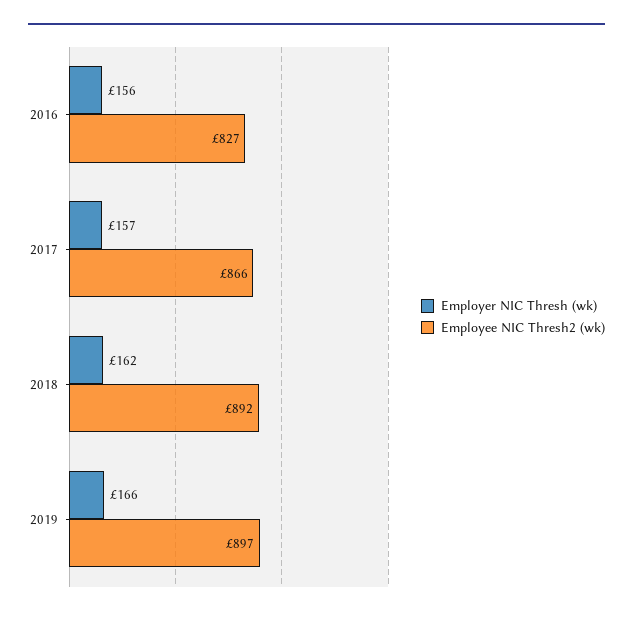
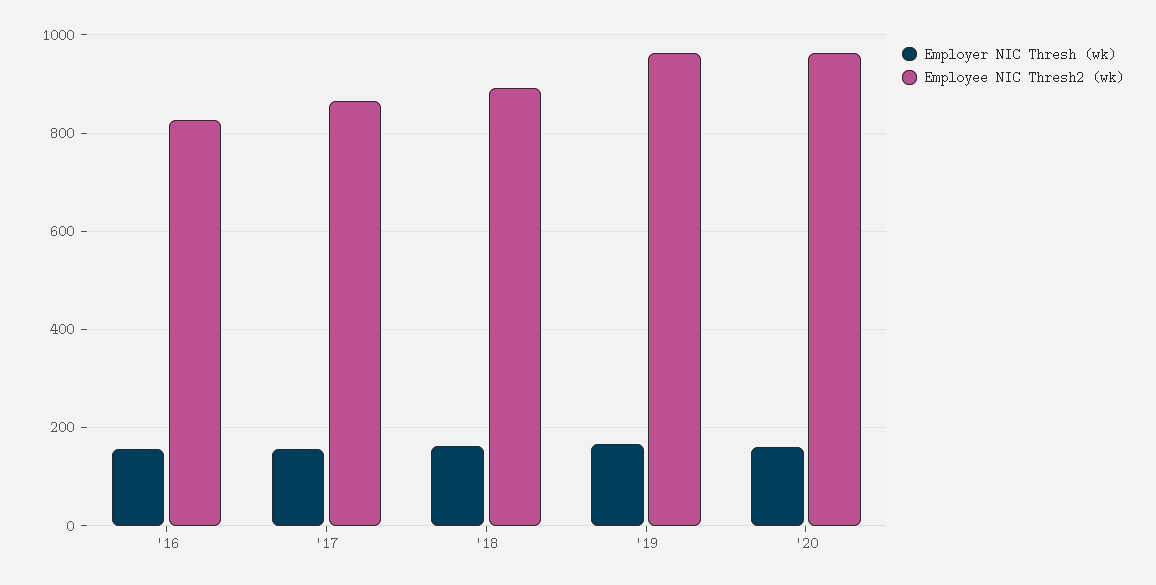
Employee NIC Thresh2 (wk), 2019: 897 -> 960
Employer NIC Thresh (wk), '20: none -> 160
Employee NIC Thresh2 (wk), '20: none -> 960

